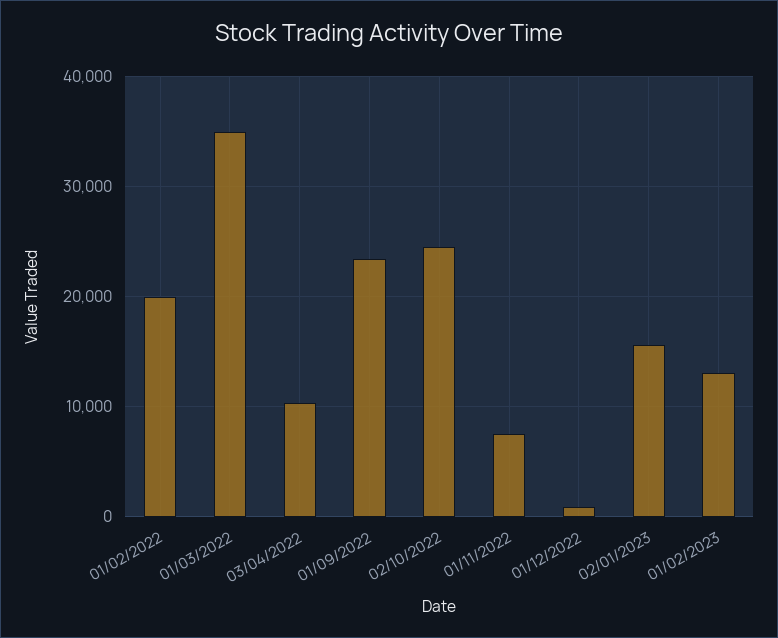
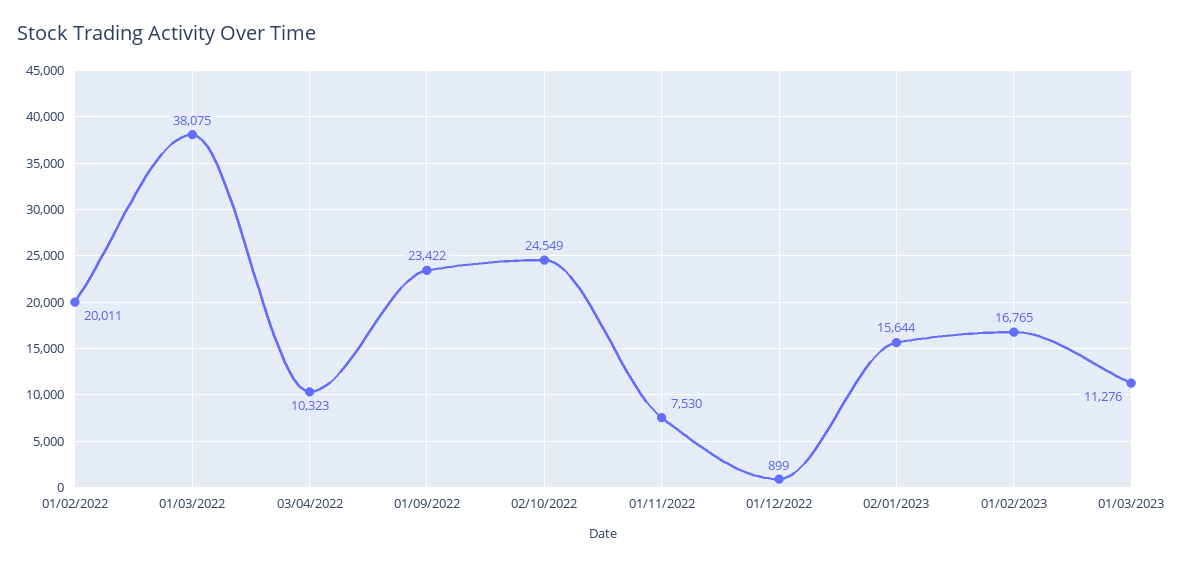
01/03/2022: 35000 -> 38075
01/02/2023: 13000 -> 16765
01/03/2023: none -> 11276

